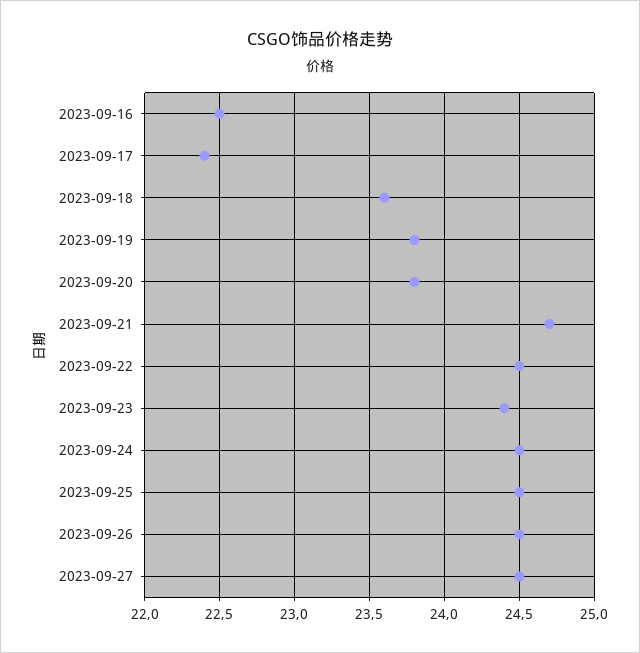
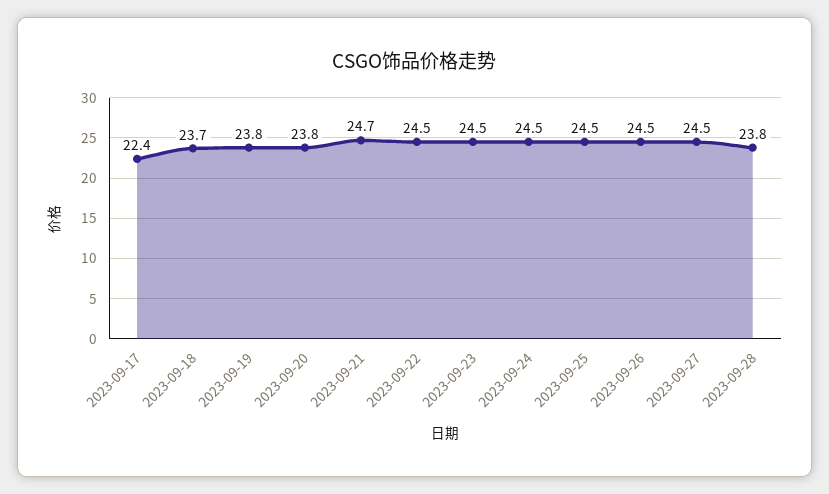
2023-09-16: 22.5 -> none
2023-09-18: 23.6 -> 23.7
2023-09-23: 24.4 -> 24.5
2023-09-28: none -> 23.8

